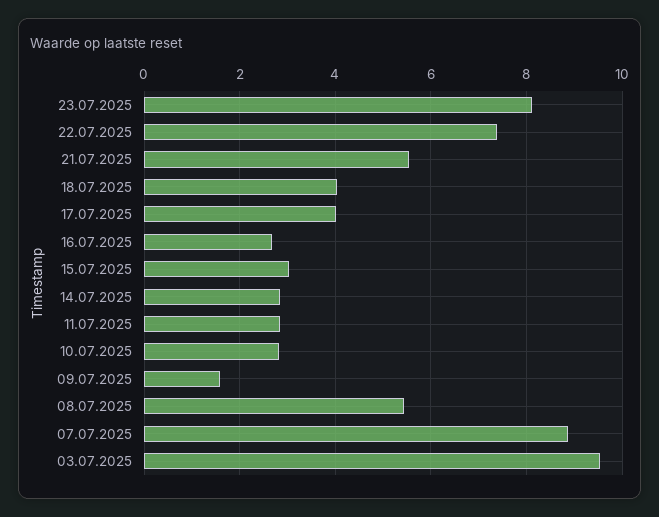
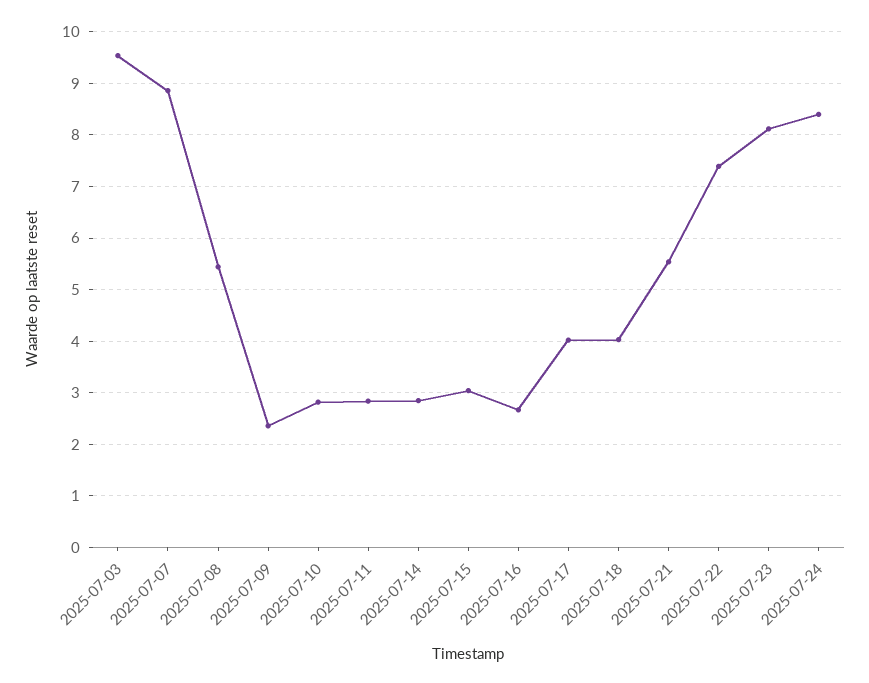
09.07.2025: 1.6 -> 2.4
2025-07-24: none -> 8.4

